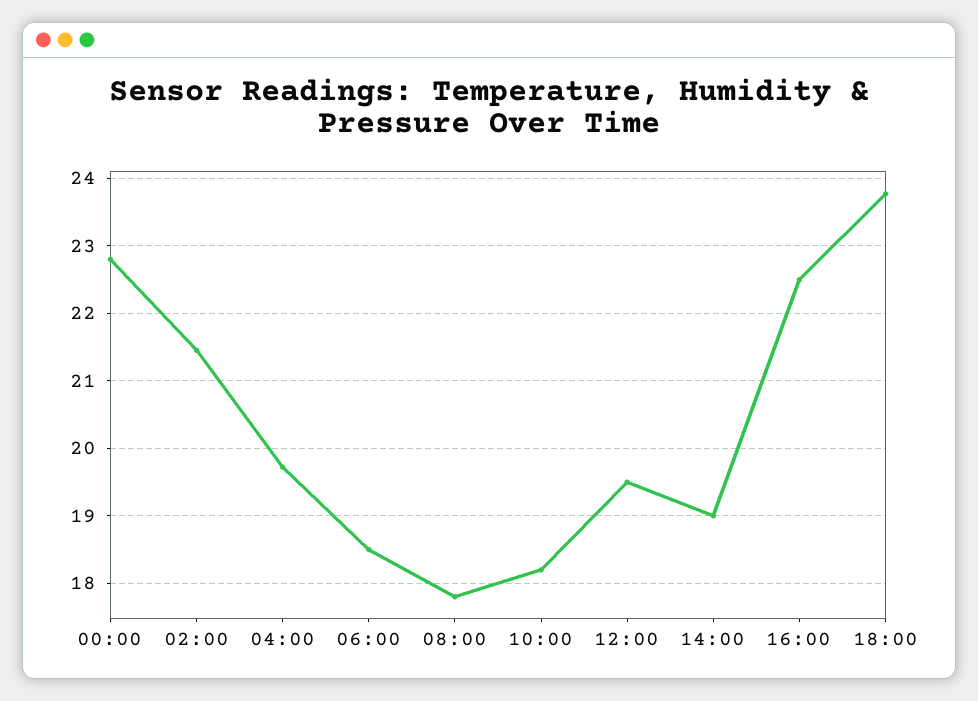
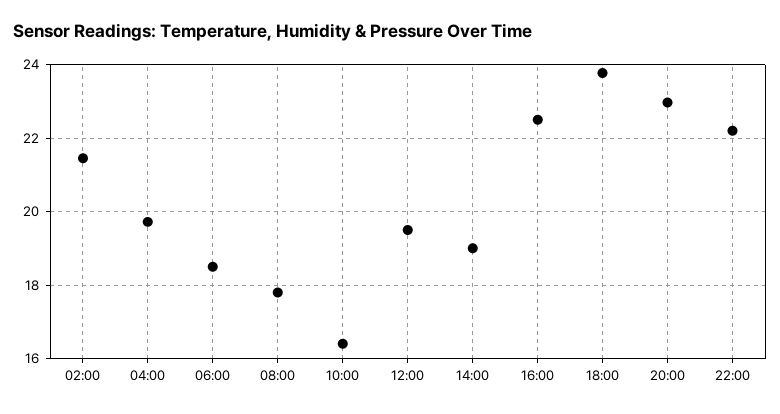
00:00: 22.8 -> none
10:00: 18.2 -> 16.4
20:00: none -> 23
22:00: none -> 22.2

